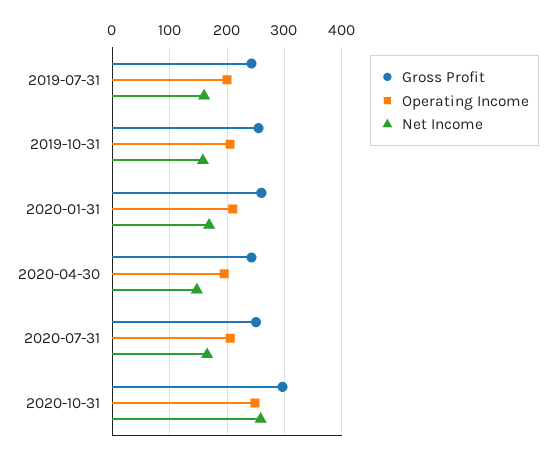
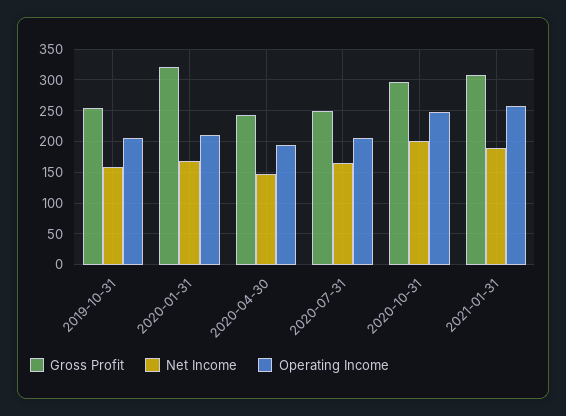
Gross Profit, 2019-07-31: 240 -> none
Operating Income, 2019-07-31: 200 -> none
Net Income, 2019-07-31: 160 -> none
Gross Profit, 2020-01-31: 260 -> 320
Net Income, 2020-10-31: 260 -> 200
Gross Profit, 2021-01-31: none -> 310
Net Income, 2021-01-31: none -> 190
Operating Income, 2021-01-31: none -> 260

